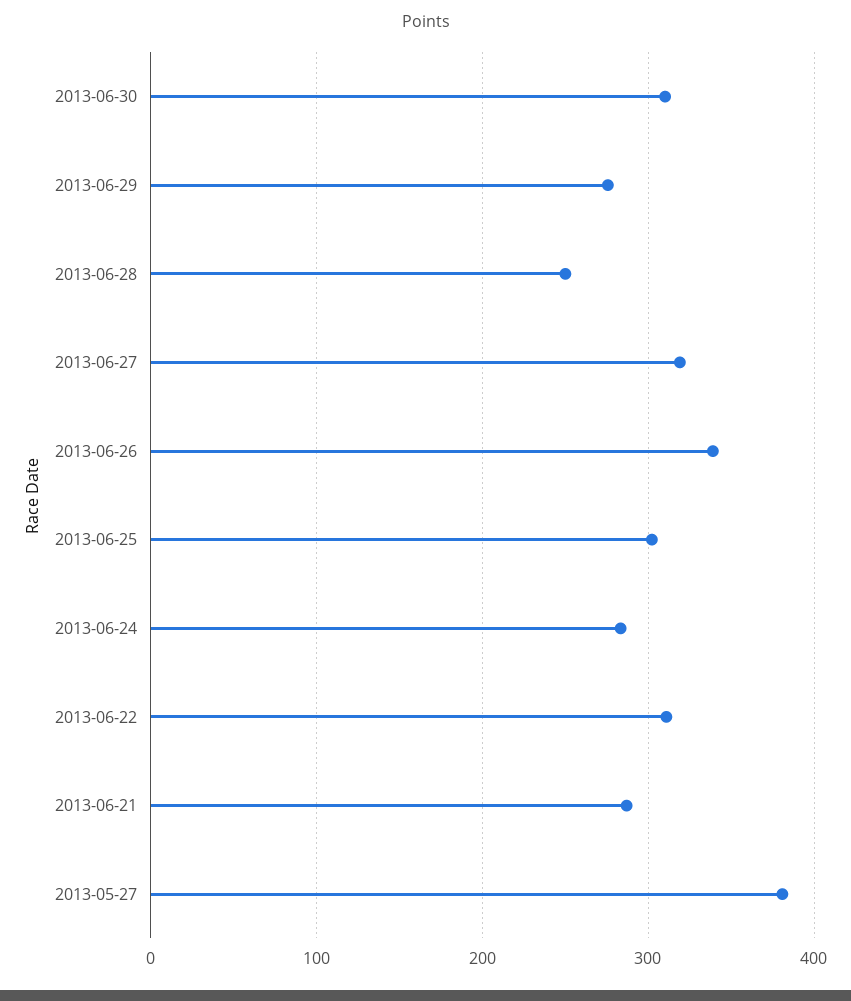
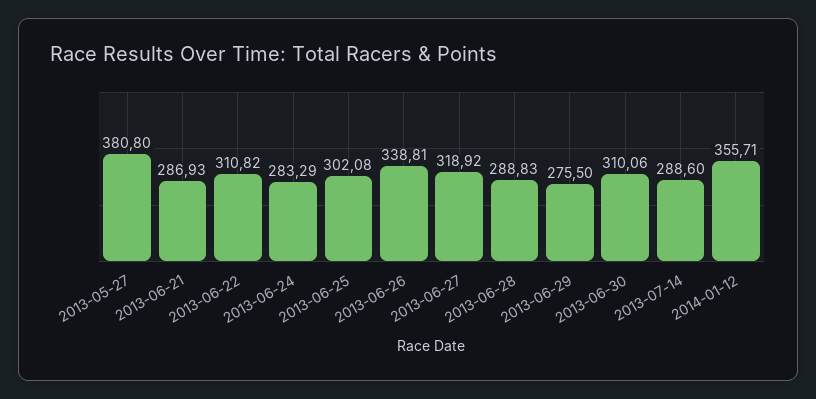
2013-06-28: 250 -> 288.83
2013-07-14: none -> 288.6
2014-01-12: none -> 355.71

